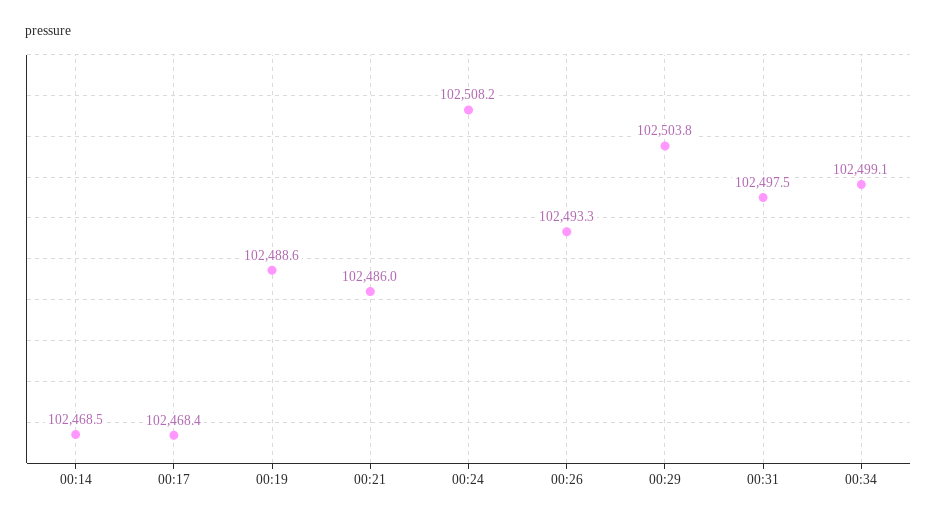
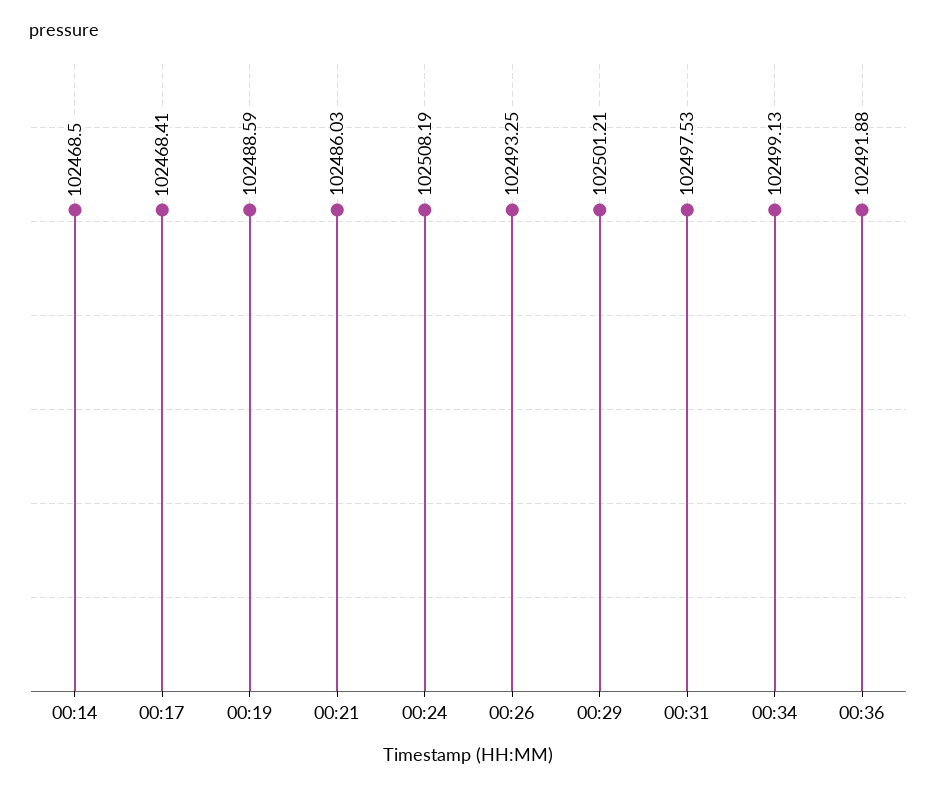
00:29: 102503.8 -> 102501.21
00:36: none -> 102491.88

